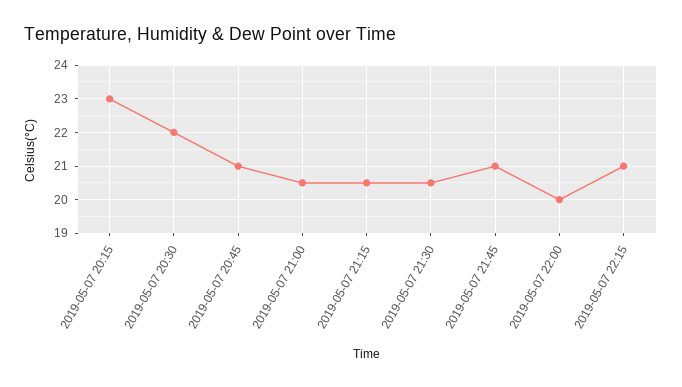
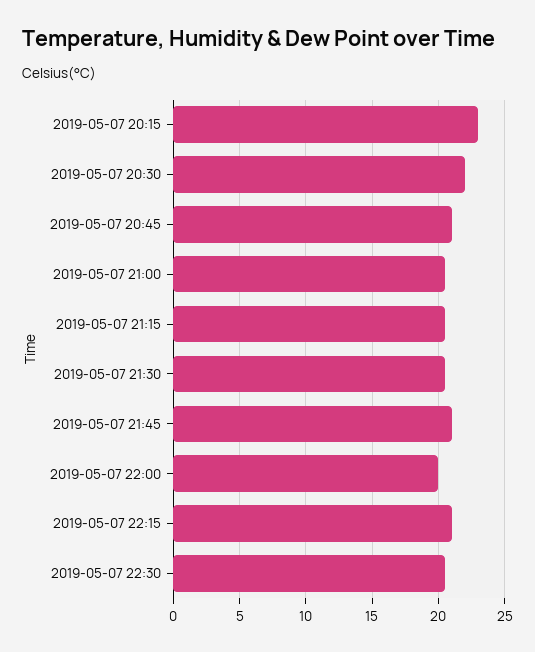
2019-05-07 22:30: none -> 20.5

